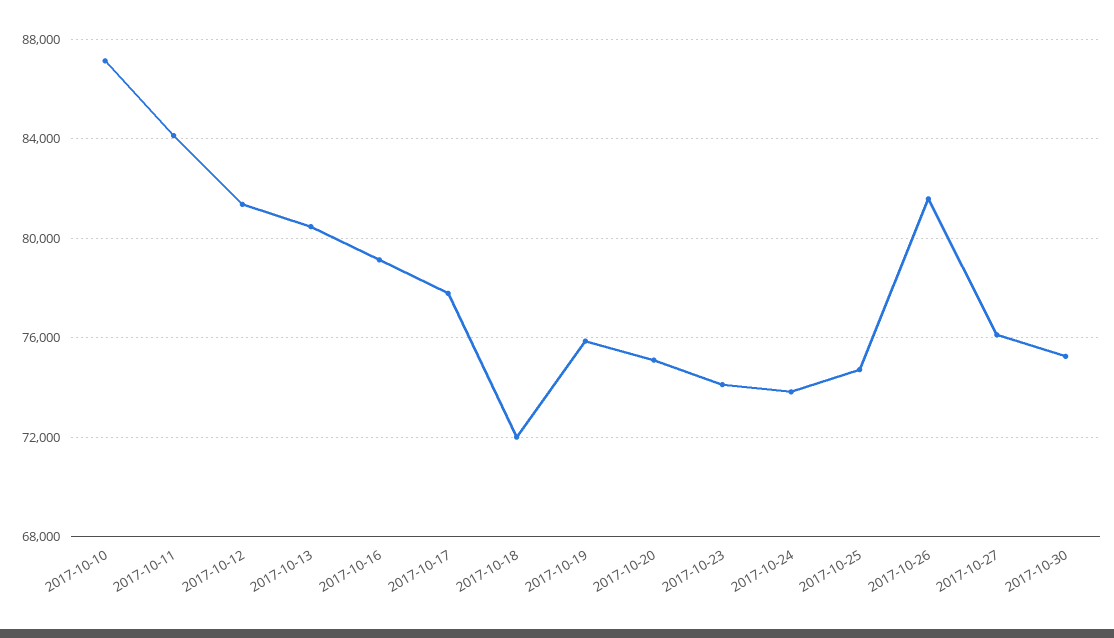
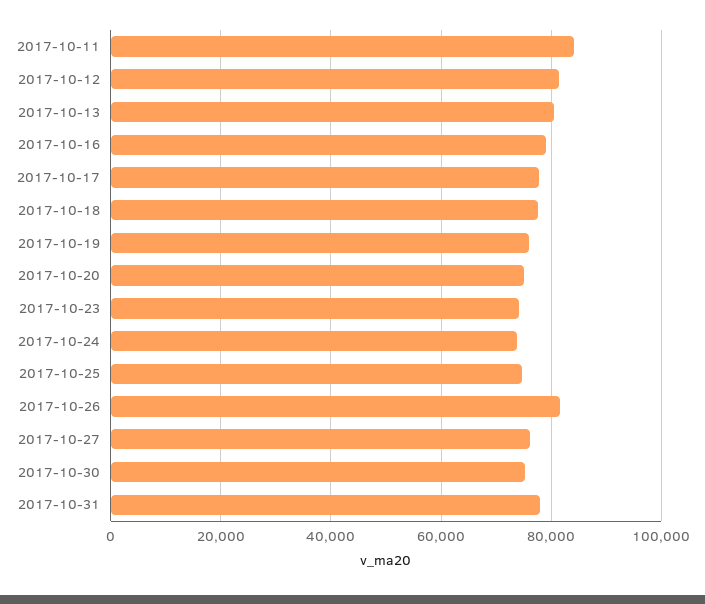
2017-10-10: 87000 -> none
2017-10-18: 72000 -> 78000
2017-10-31: none -> 78000

